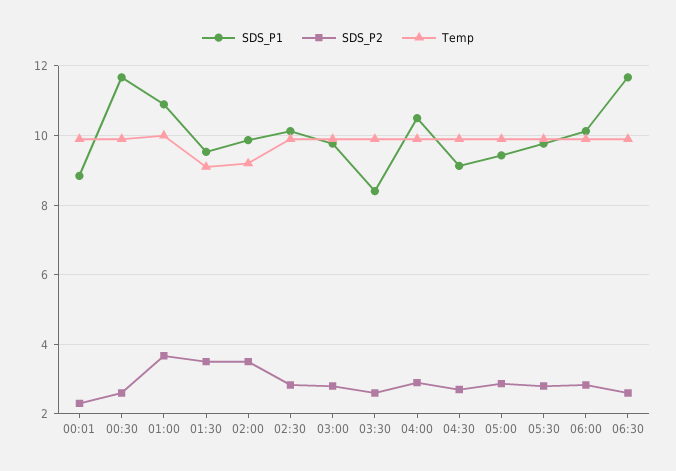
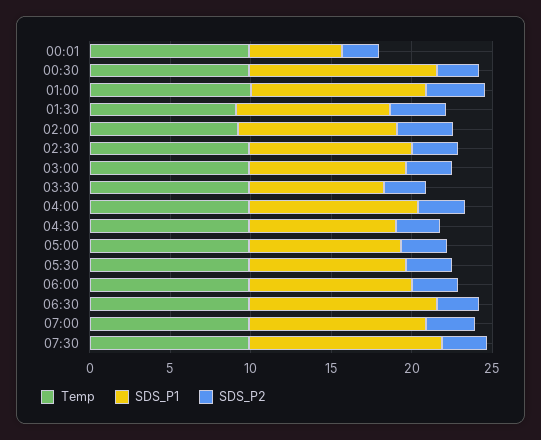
SDS_P1, 00:01: 8.8 -> 6
Temp, 07:00: none -> 10
SDS_P1, 07:00: none -> 11
SDS_P2, 07:00: none -> 3
Temp, 07:30: none -> 10
SDS_P1, 07:30: none -> 12
SDS_P2, 07:30: none -> 3

